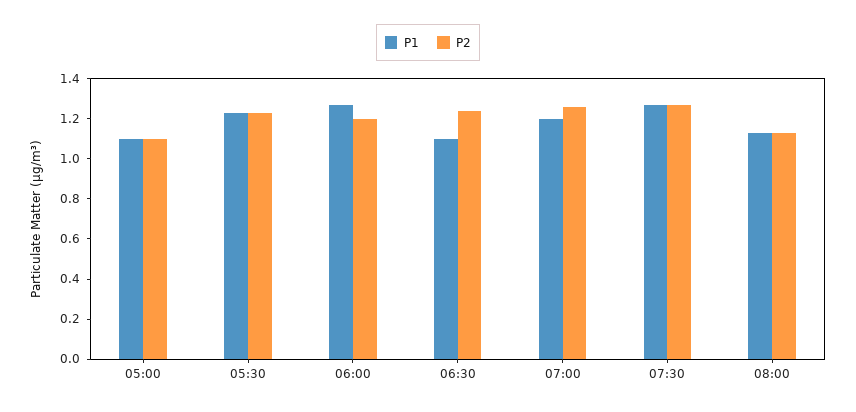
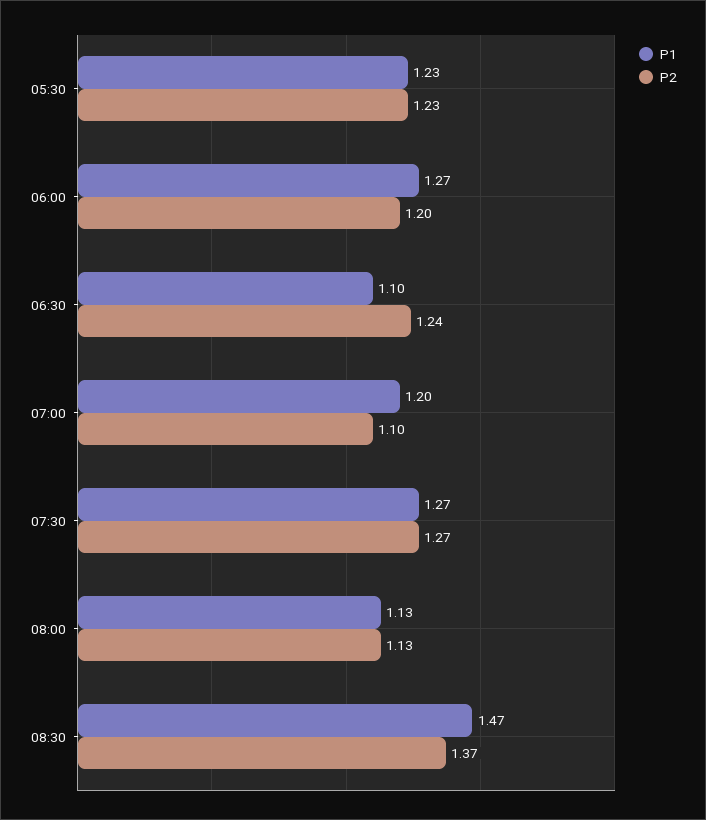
P1, 05:00: 1.1 -> none
P2, 05:00: 1.1 -> none
P2, 07:00: 1.25 -> 1.1
P1, 08:30: none -> 1.47
P2, 08:30: none -> 1.37

